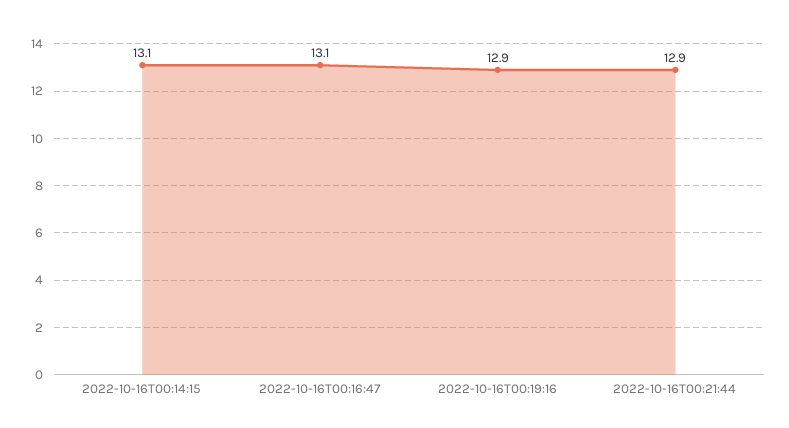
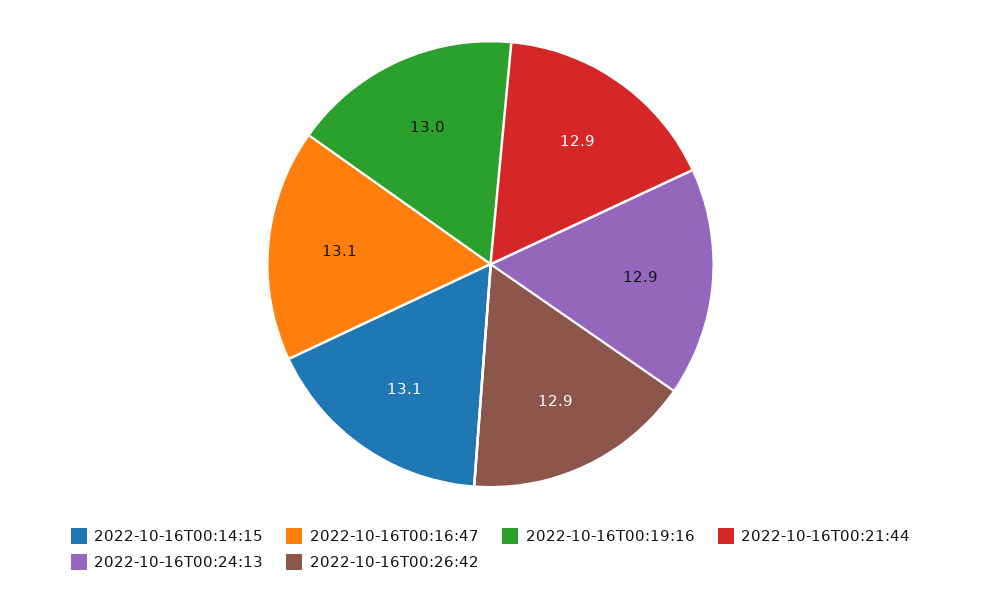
2022-10-16T00:19:16: 12.9 -> 13
2022-10-16T00:24:13: none -> 12.9
2022-10-16T00:26:42: none -> 12.9

